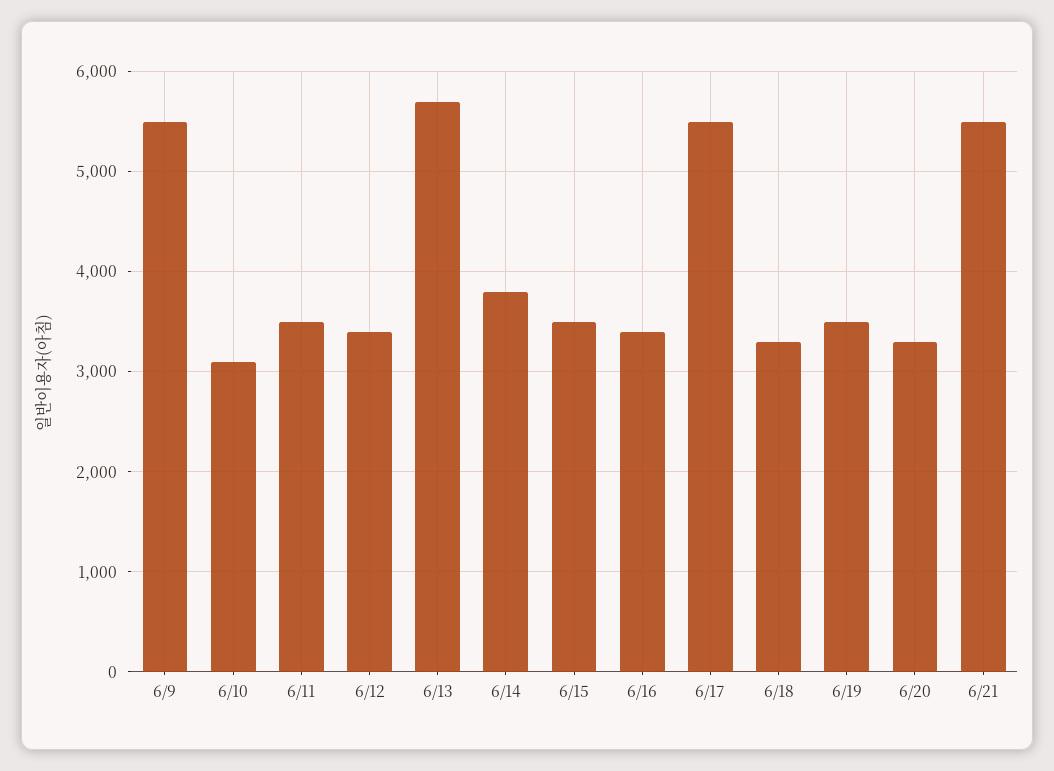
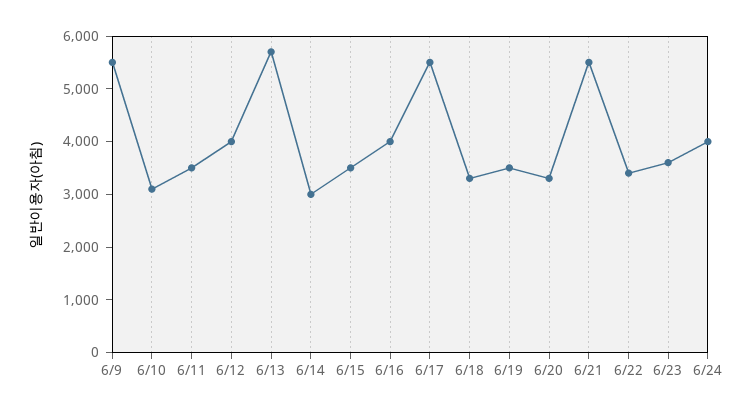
6/12: 3400 -> 4000
6/14: 3800 -> 3000
6/16: 3400 -> 4000
6/22: none -> 3400
6/23: none -> 3600
6/24: none -> 4000

